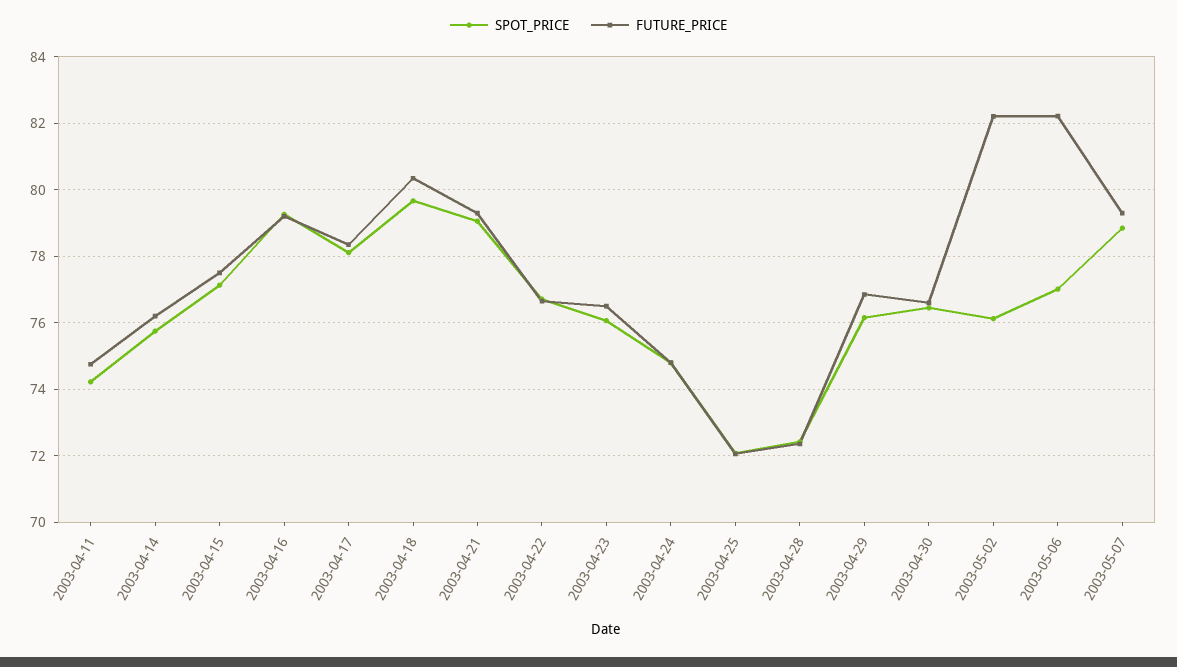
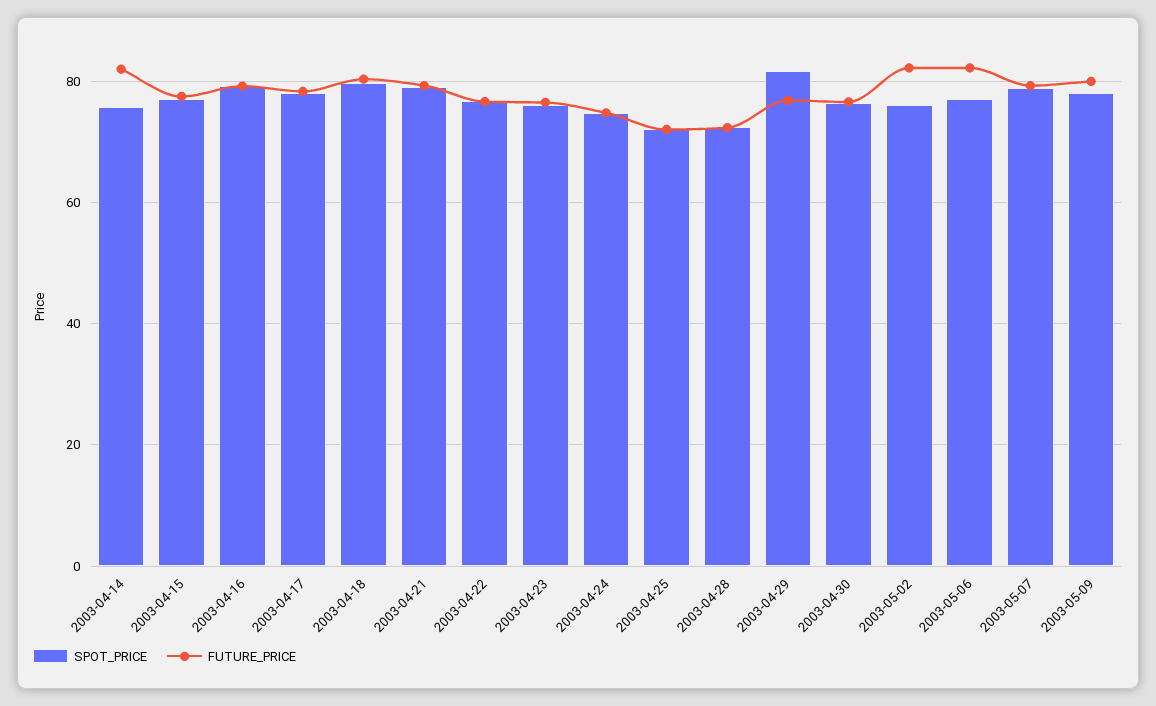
SPOT_PRICE, 2003-04-11: 74.2 -> none
FUTURE_PRICE, 2003-04-11: 74.8 -> none
FUTURE_PRICE, 2003-04-14: 76.2 -> 82
SPOT_PRICE, 2003-04-29: 76.2 -> 82
SPOT_PRICE, 2003-05-09: none -> 78
FUTURE_PRICE, 2003-05-09: none -> 80

